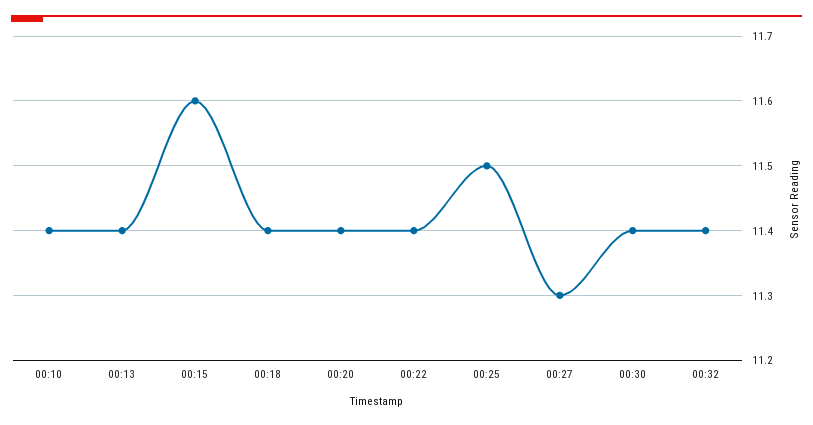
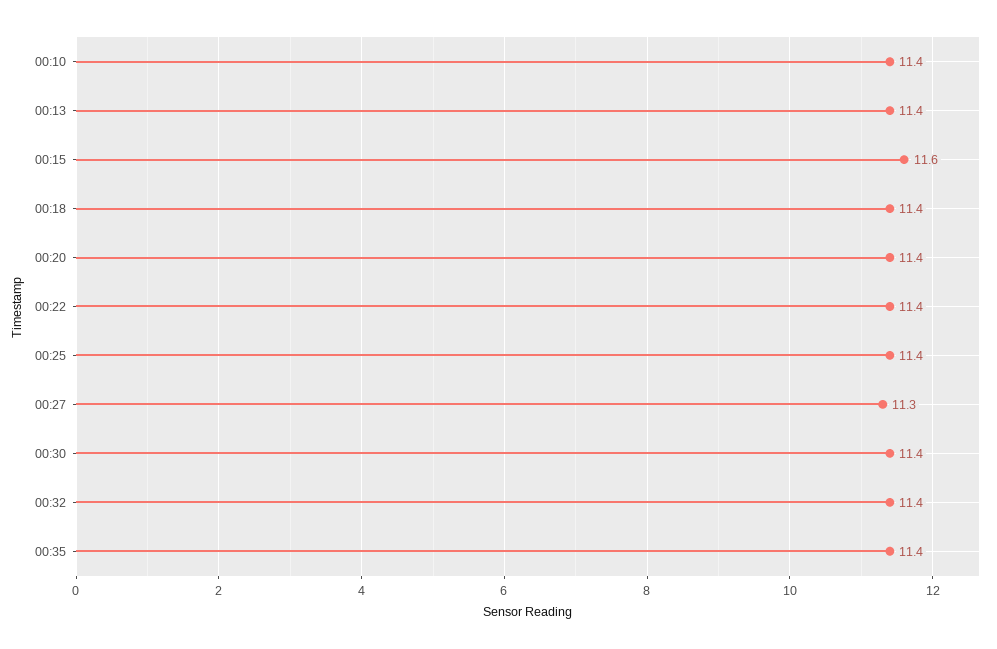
00:25: 11.5 -> 11.4
00:35: none -> 11.4

